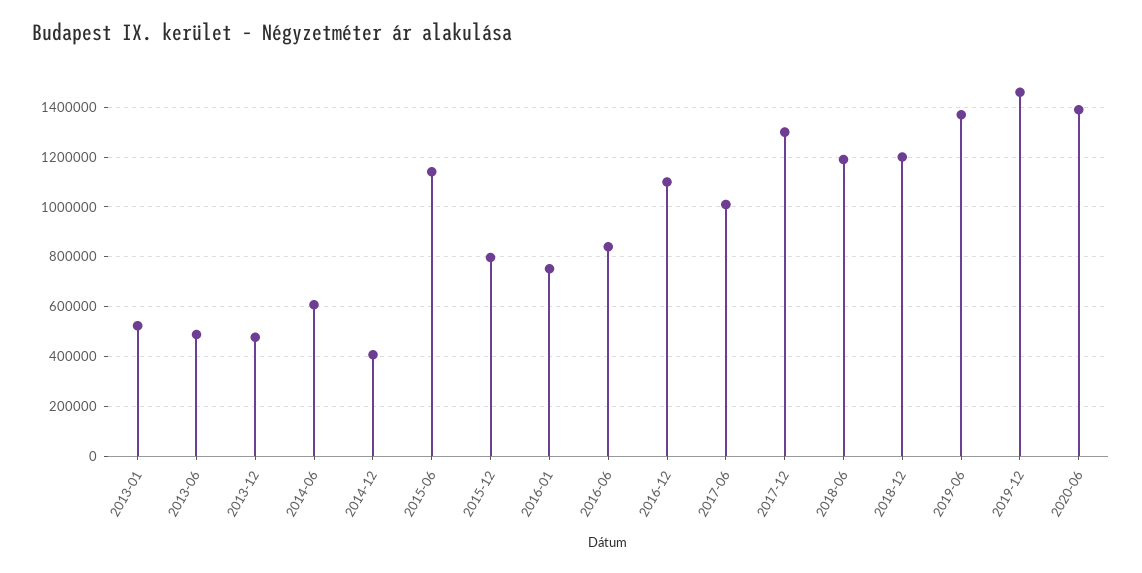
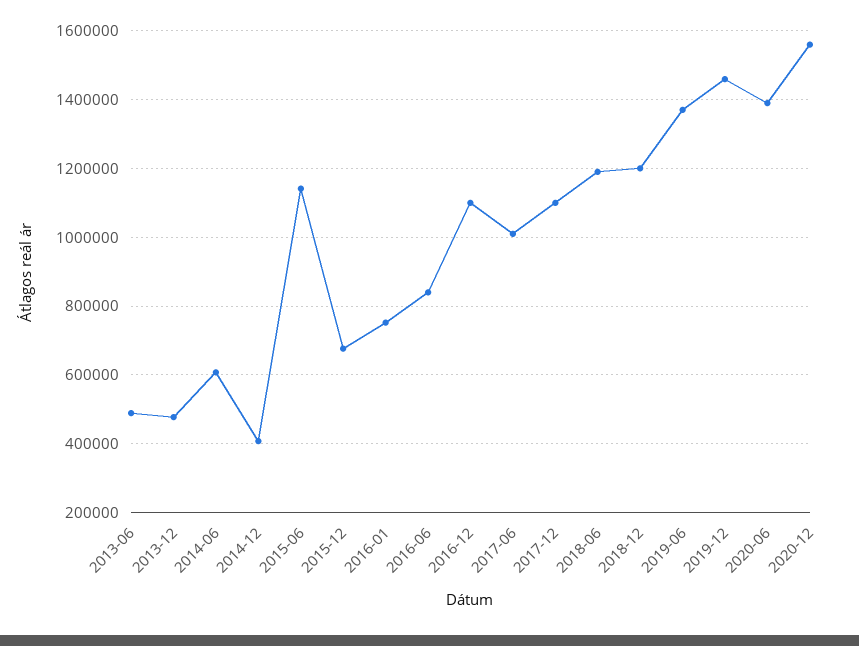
2013-01: 525000 -> none
2015-12: 800000 -> 680000
2017-12: 1300000 -> 1100000
2020-12: none -> 1560000

